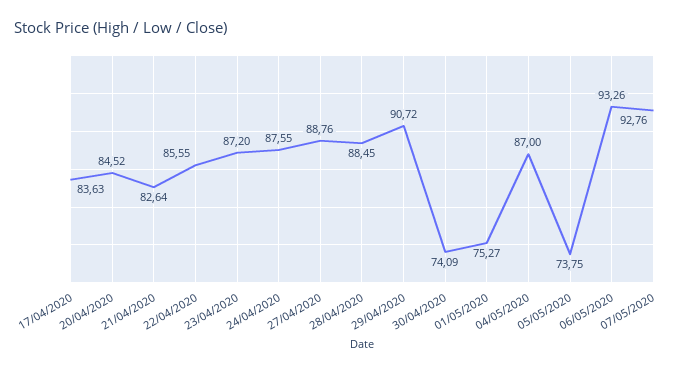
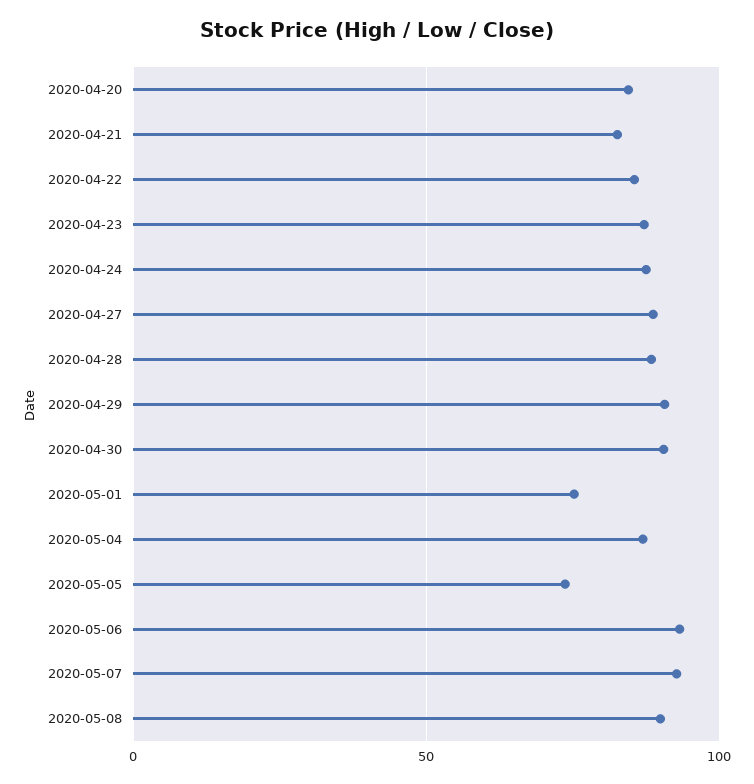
17/04/2020: 83.63 -> none
30/04/2020: 74.09 -> 90
2020-05-08: none -> 90

